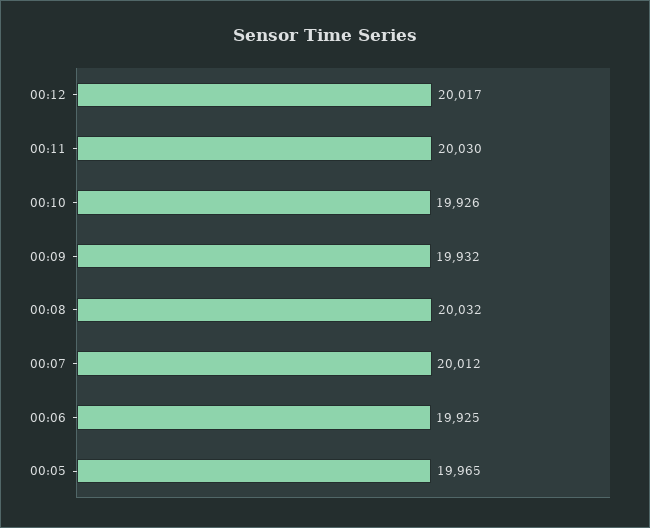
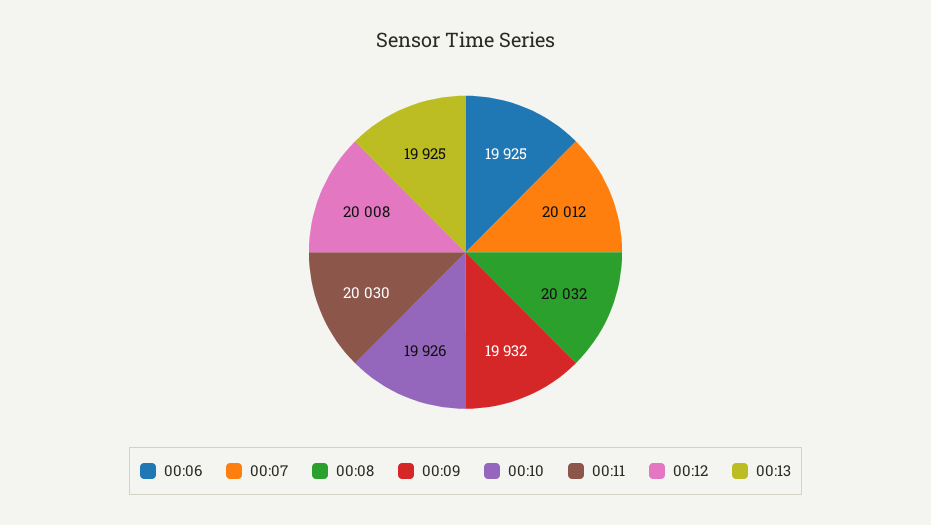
00:12: 20017 -> 20008
00:05: 19965 -> none
00:13: none -> 19925

